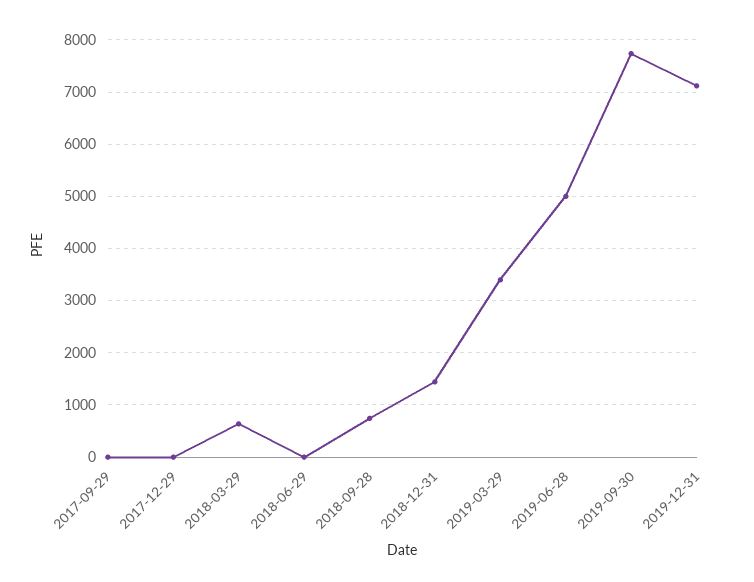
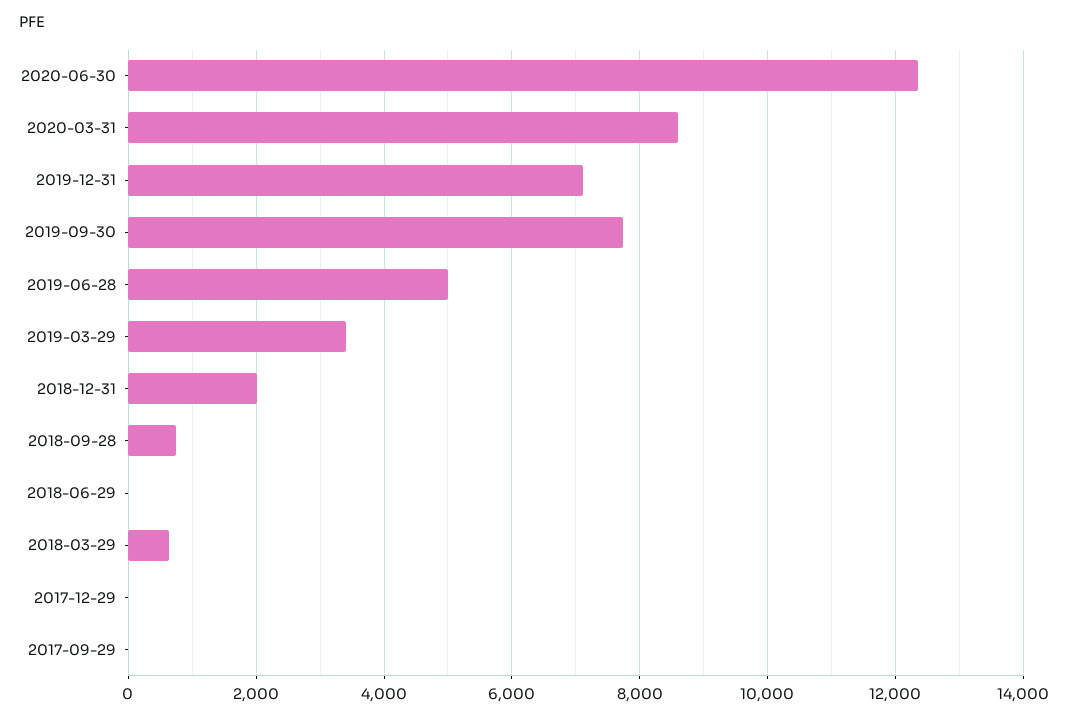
2018-12-31: 1400 -> 2000
2020-06-30: none -> 12400
2020-03-31: none -> 8600

